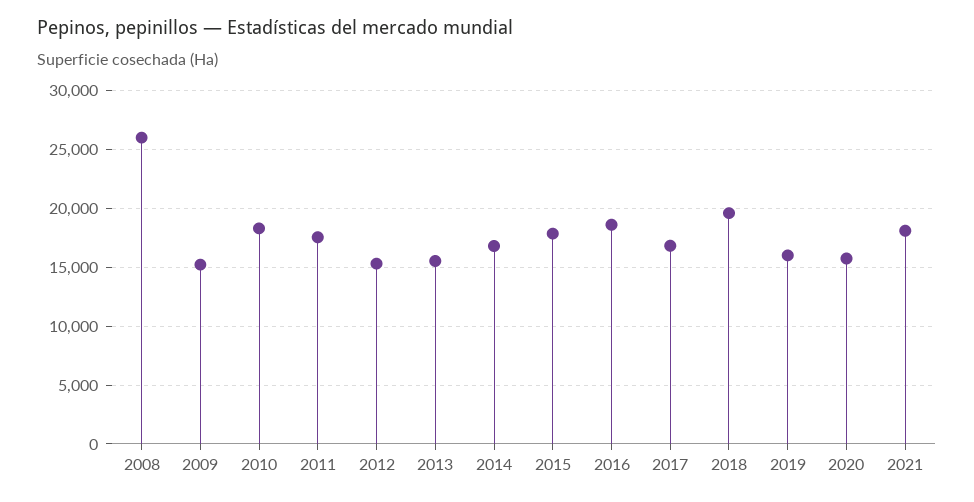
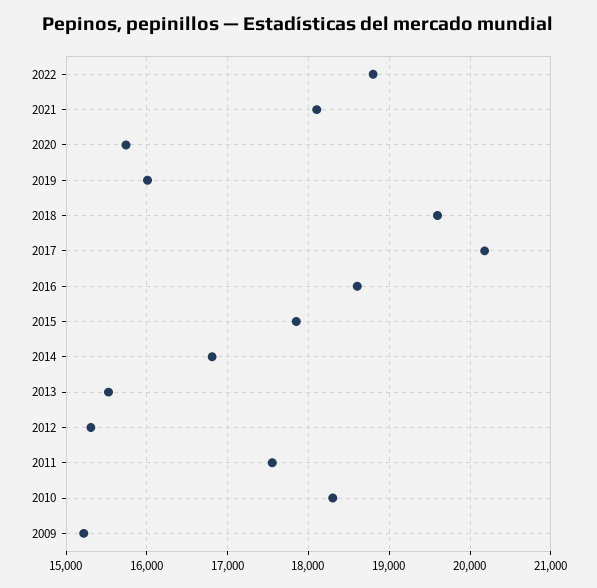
2008: 26000 -> none
2017: 17000 -> 20200
2022: none -> 18800

